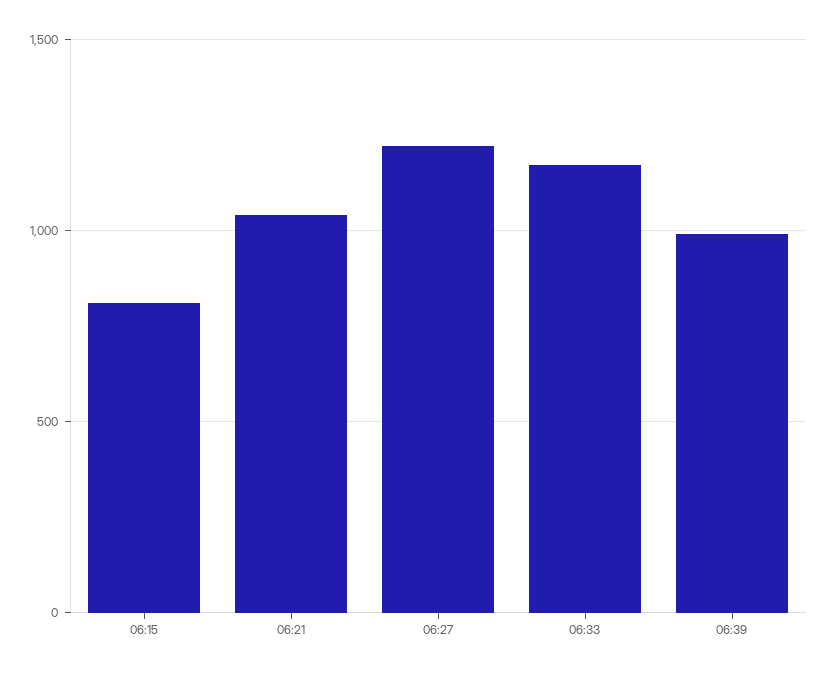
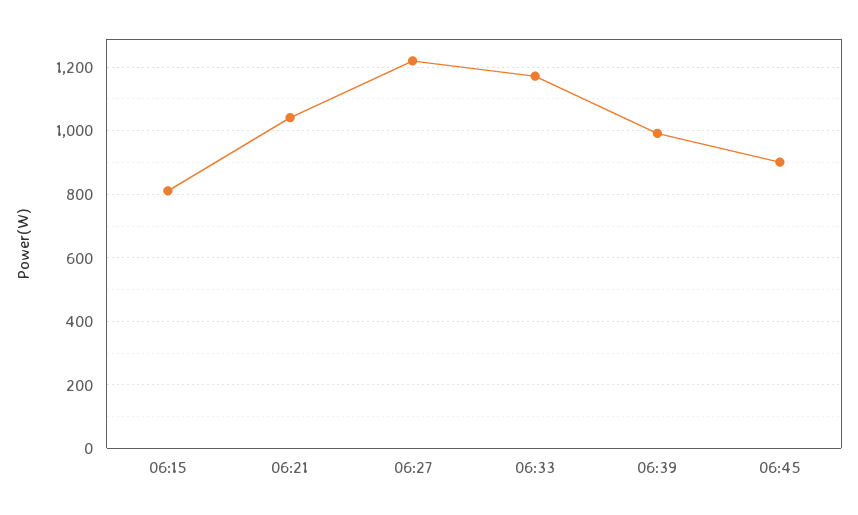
06:45: none -> 900

